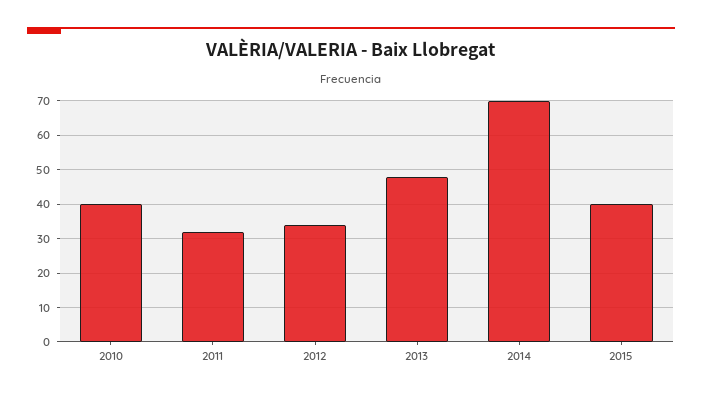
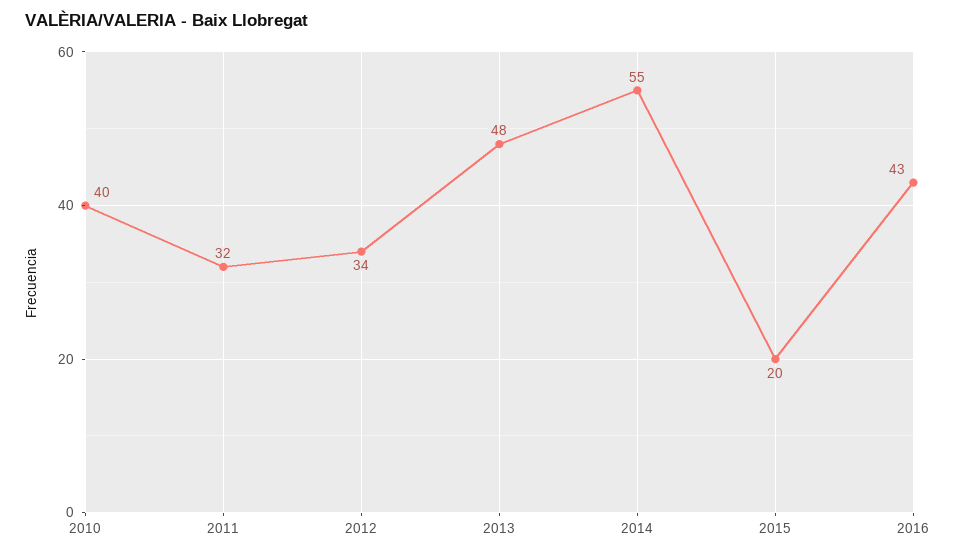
2014: 70 -> 55
2015: 40 -> 20
2016: none -> 43

